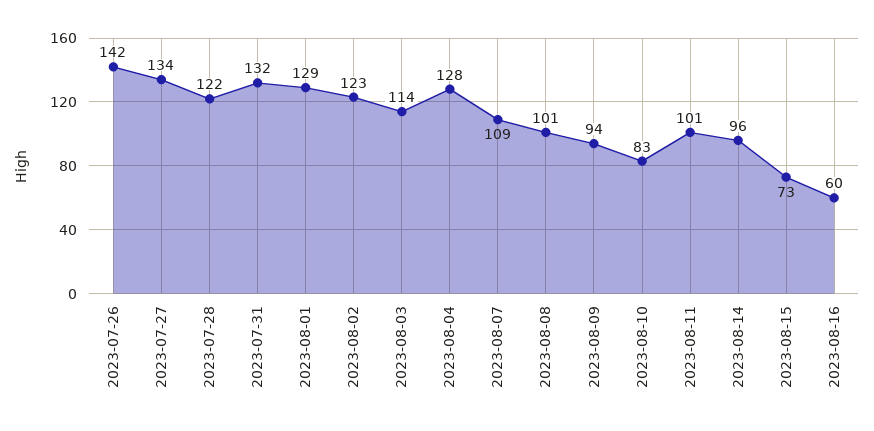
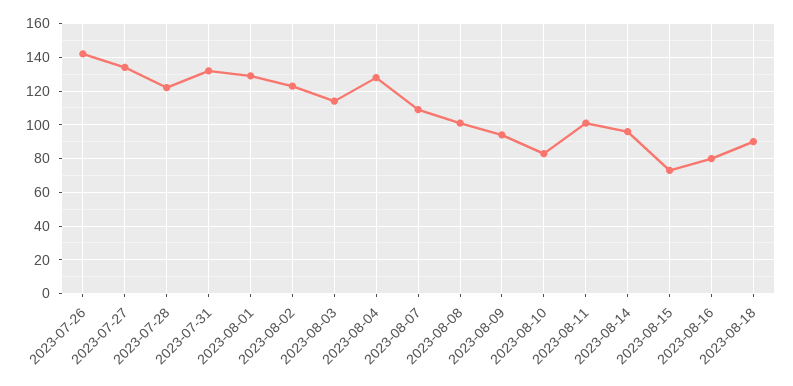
2023-08-16: 60 -> 80
2023-08-18: none -> 90

